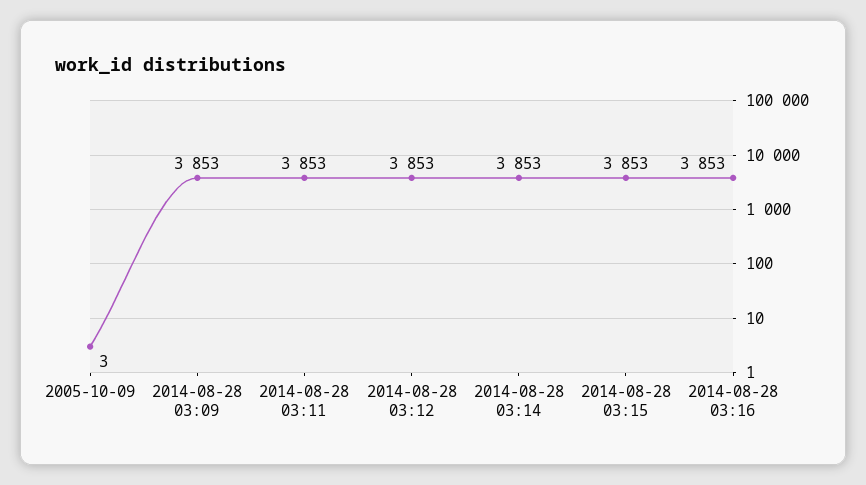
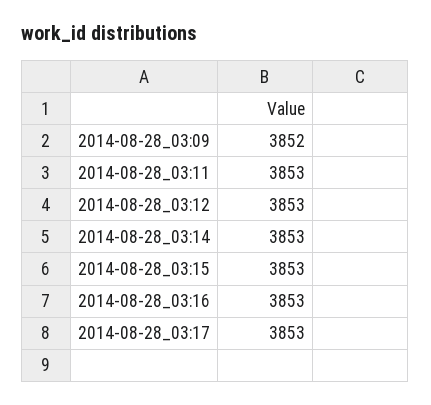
2005-10-09: 3 -> none
2014-08-28 03:09: 3853 -> 3852
2014-08-28_03:17: none -> 3853

